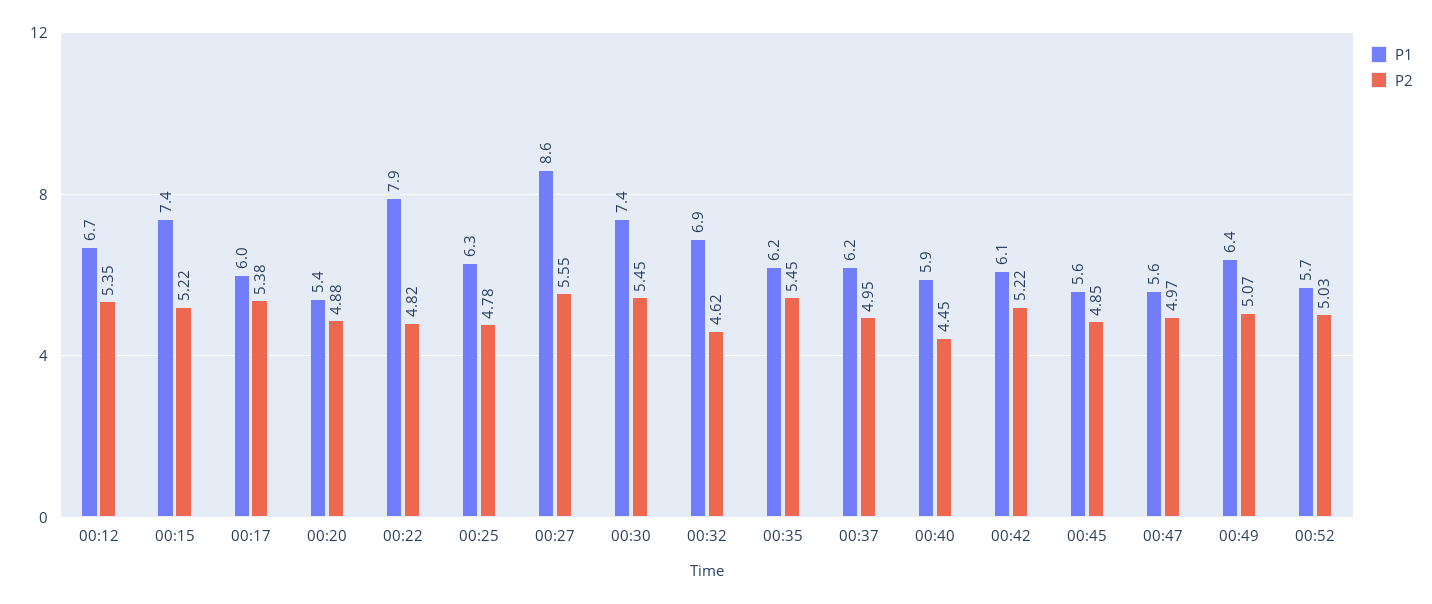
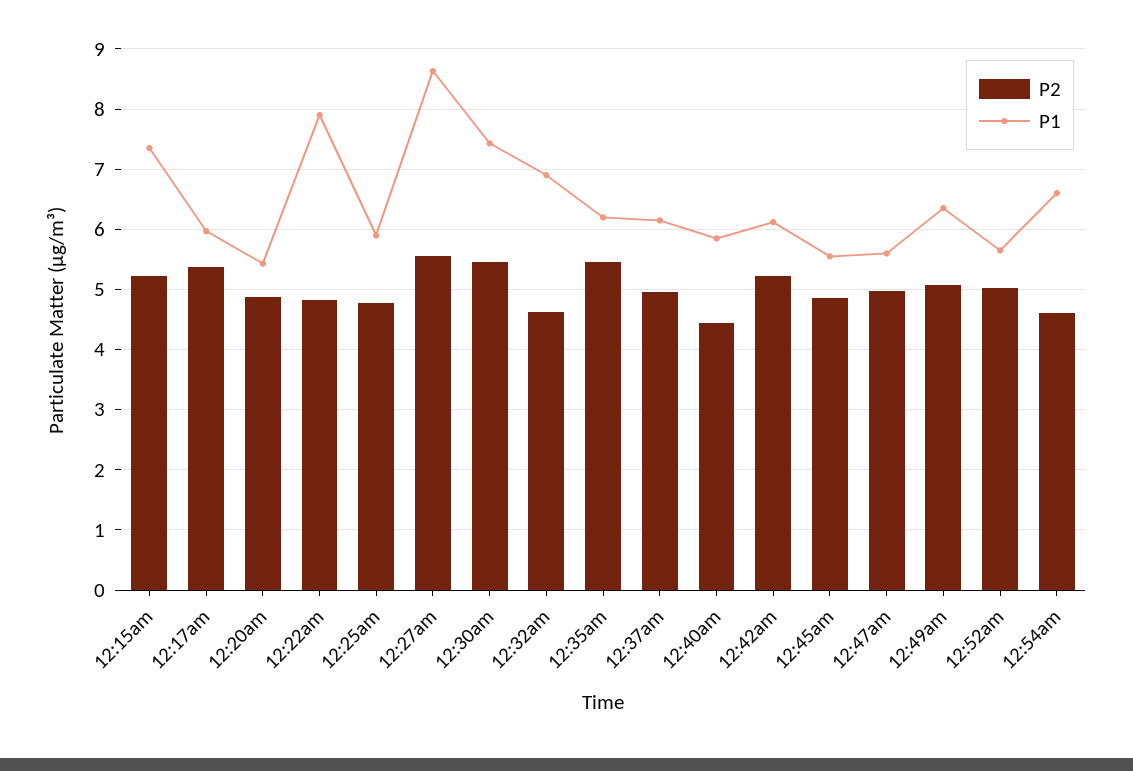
P1, 00:12: 6.7 -> none
P2, 00:12: 5.35 -> none
P1, 00:25: 6.3 -> 5.9
P2, 12:54am: none -> 4.6
P1, 12:54am: none -> 6.6

